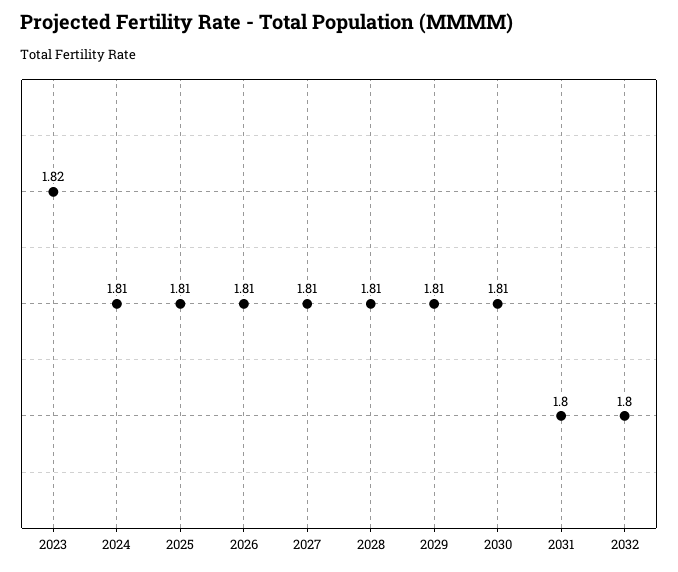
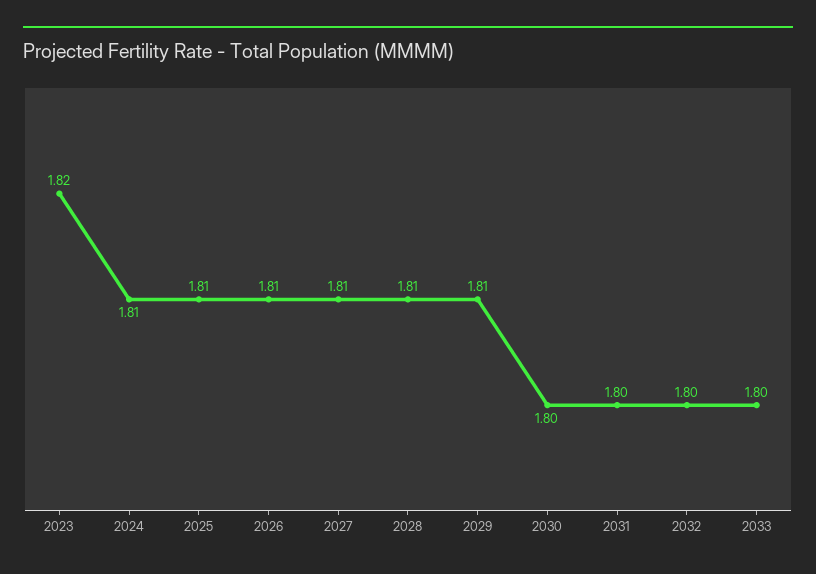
2030: 1.81 -> 1.8
2033: none -> 1.8

